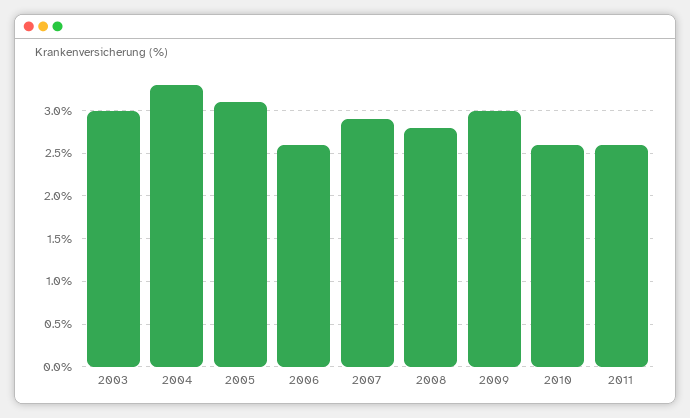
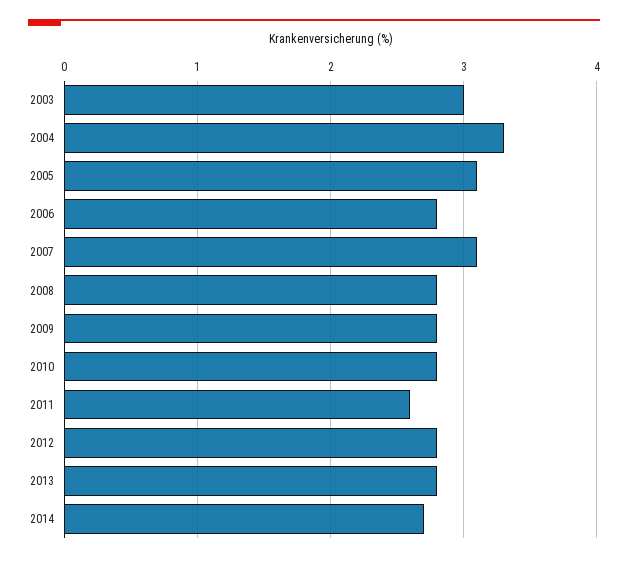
2006: 2.6 -> 2.8
2007: 2.9 -> 3.1
2009: 3 -> 2.8
2010: 2.6 -> 2.8
2012: none -> 2.8
2013: none -> 2.8
2014: none -> 2.7

